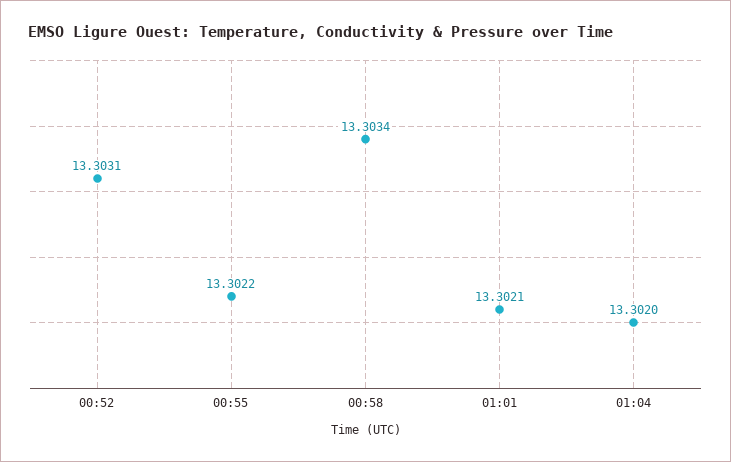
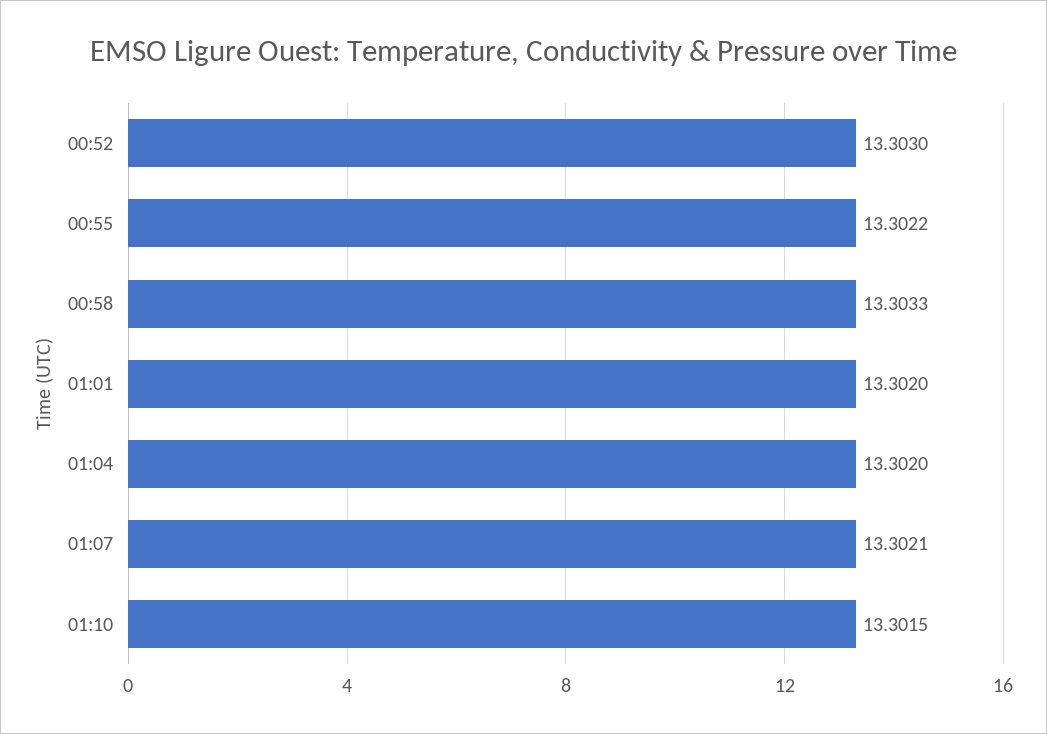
00:52: 13.3031 -> 13.303
00:58: 13.3034 -> 13.3033
01:01: 13.3021 -> 13.302
01:07: none -> 13.3021
01:10: none -> 13.3015

